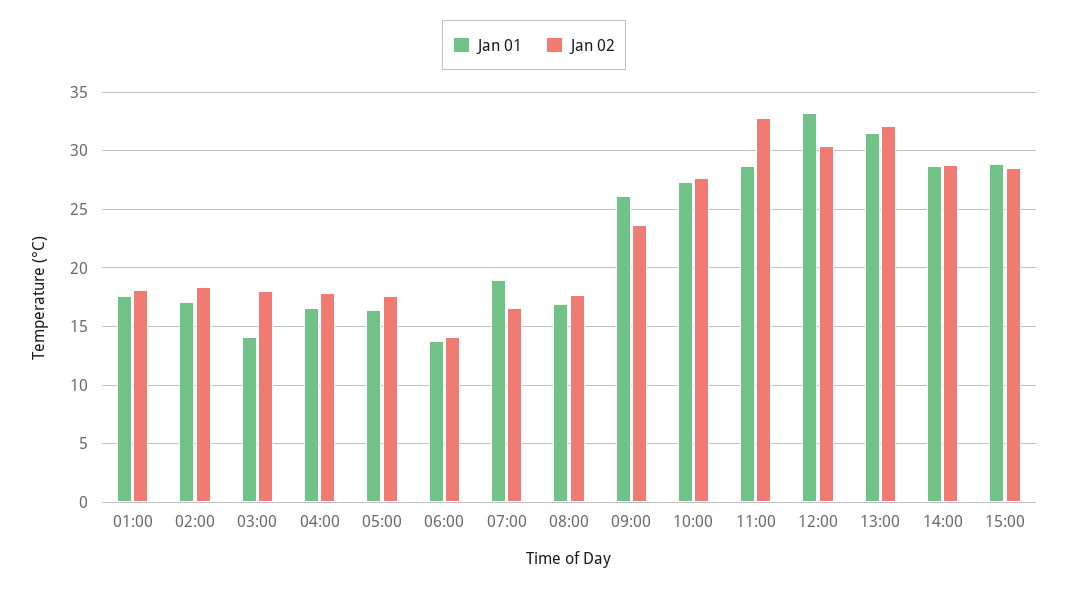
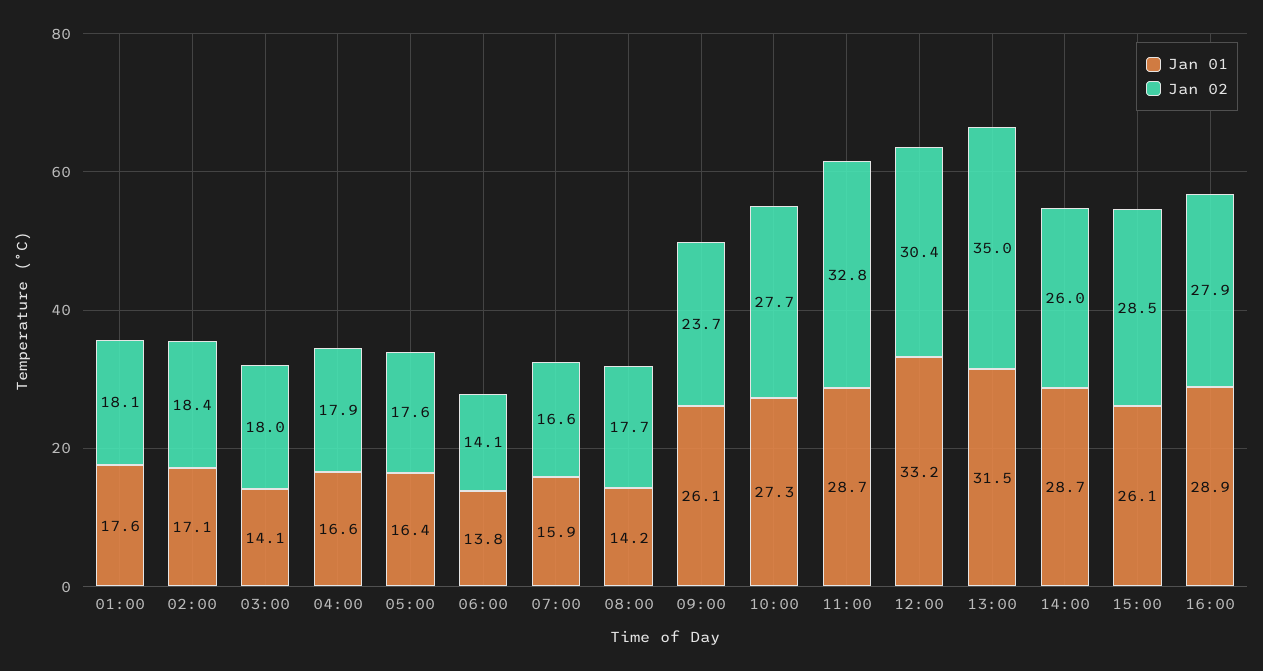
Jan 01, 07:00: 19 -> 15.9
Jan 01, 08:00: 17 -> 14.2
Jan 02, 13:00: 32 -> 35
Jan 02, 14:00: 29 -> 26
Jan 01, 15:00: 29 -> 26.1
Jan 01, 16:00: none -> 28.9
Jan 02, 16:00: none -> 27.9

